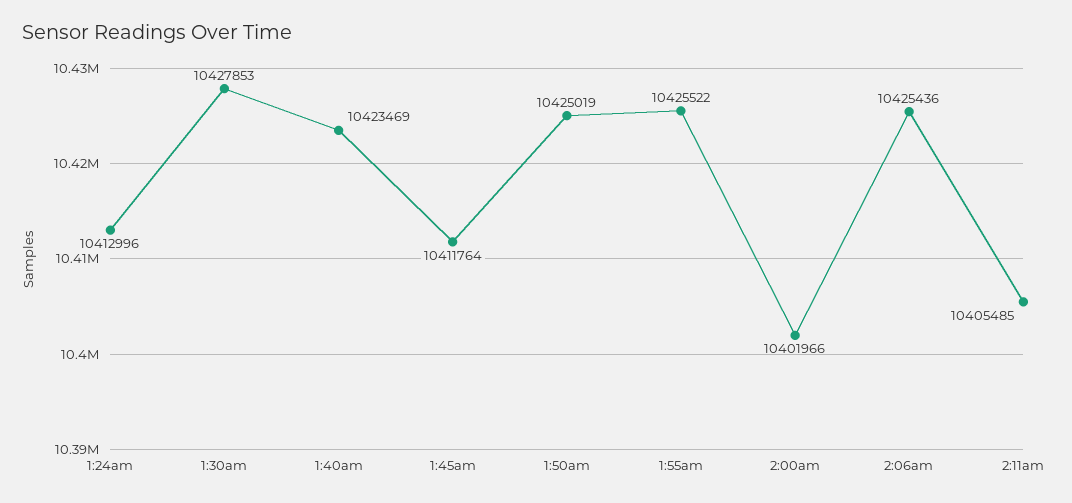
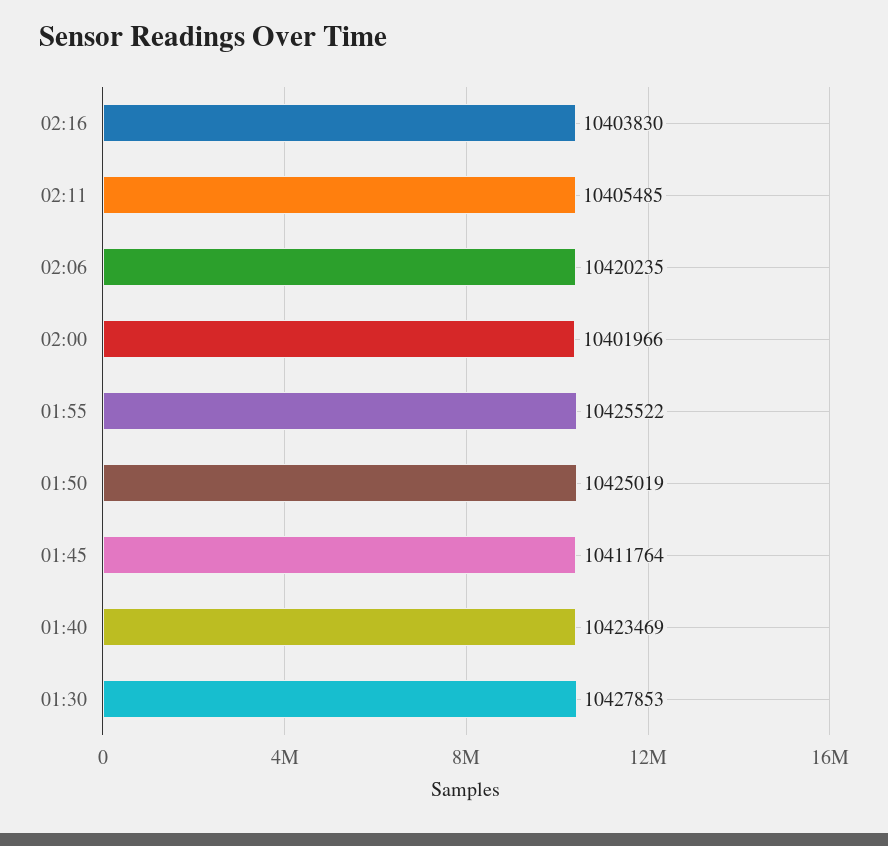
1:24am: 10412996 -> none
2:06am: 10425436 -> 10420235
02:16: none -> 10403830

